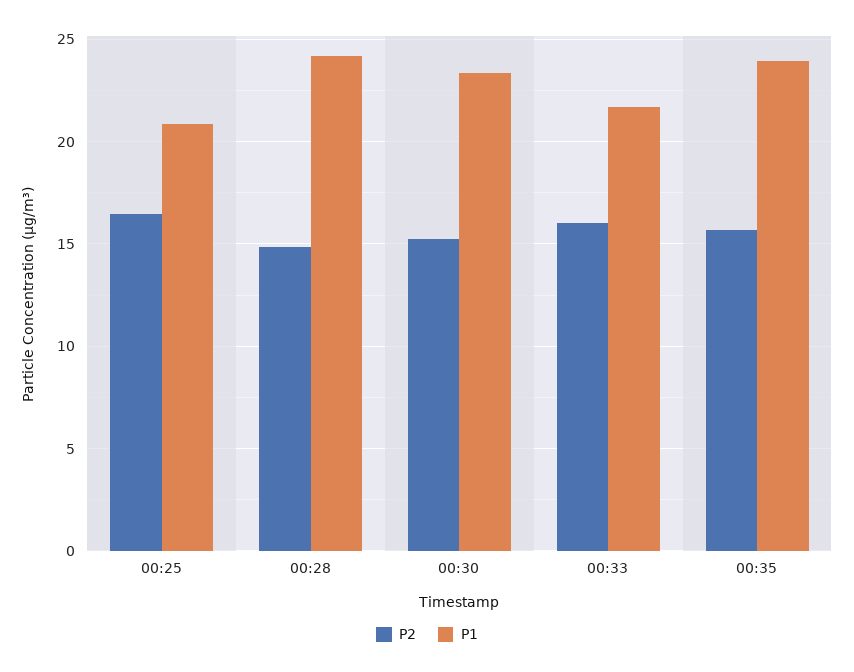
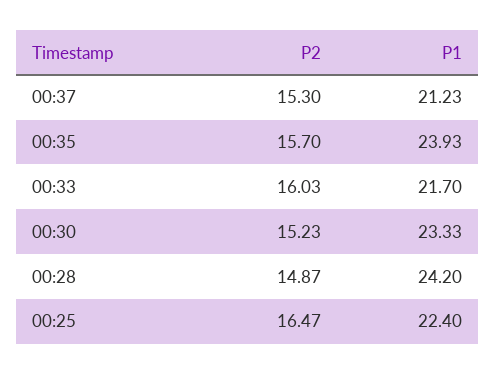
P1, 00:25: 21 -> 22.4
P2, 00:37: none -> 15.3
P1, 00:37: none -> 21.23

